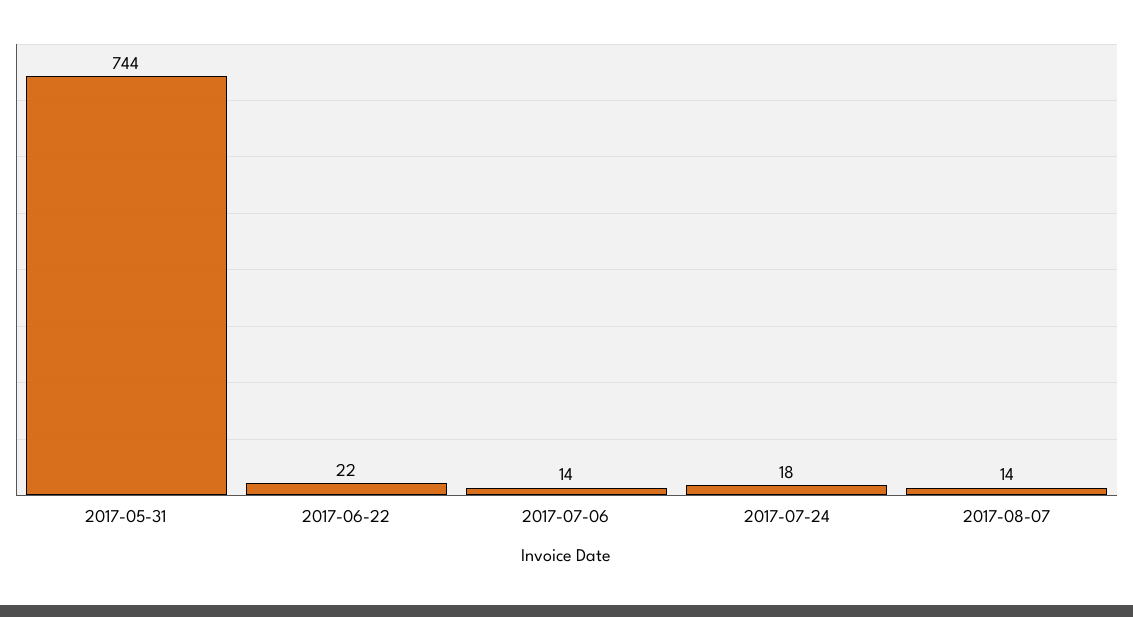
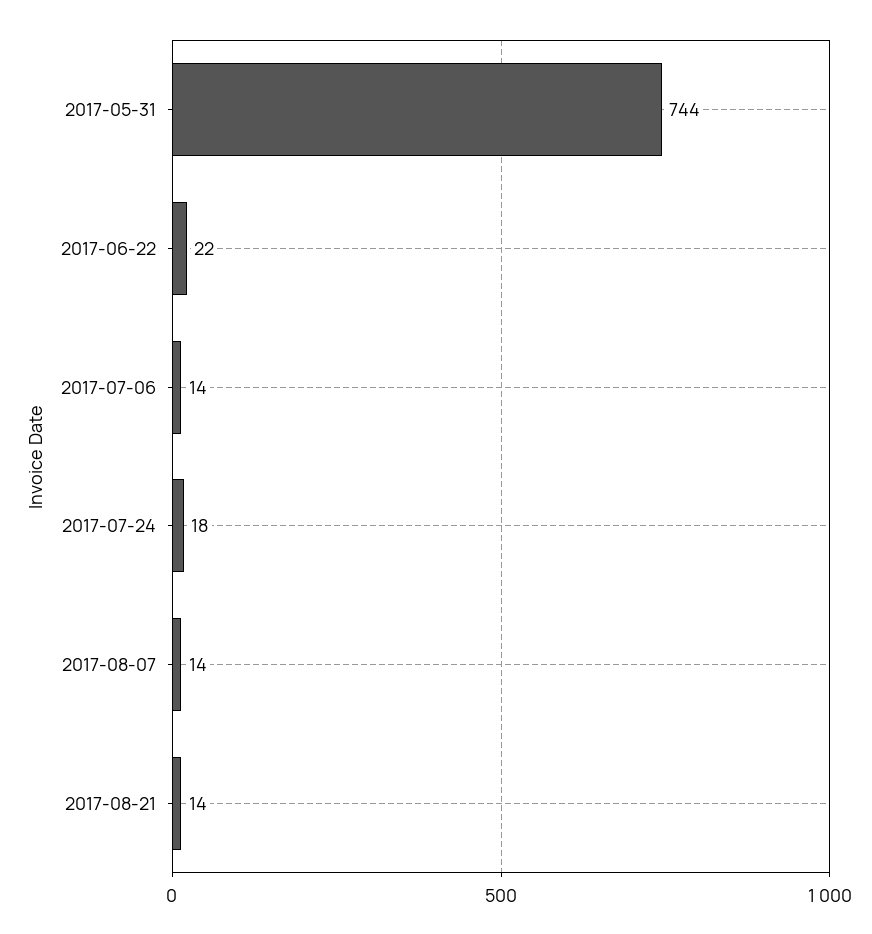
2017-08-21: none -> 14

